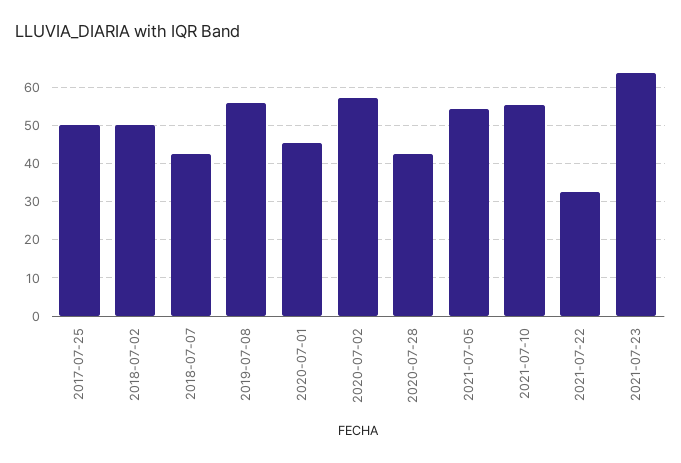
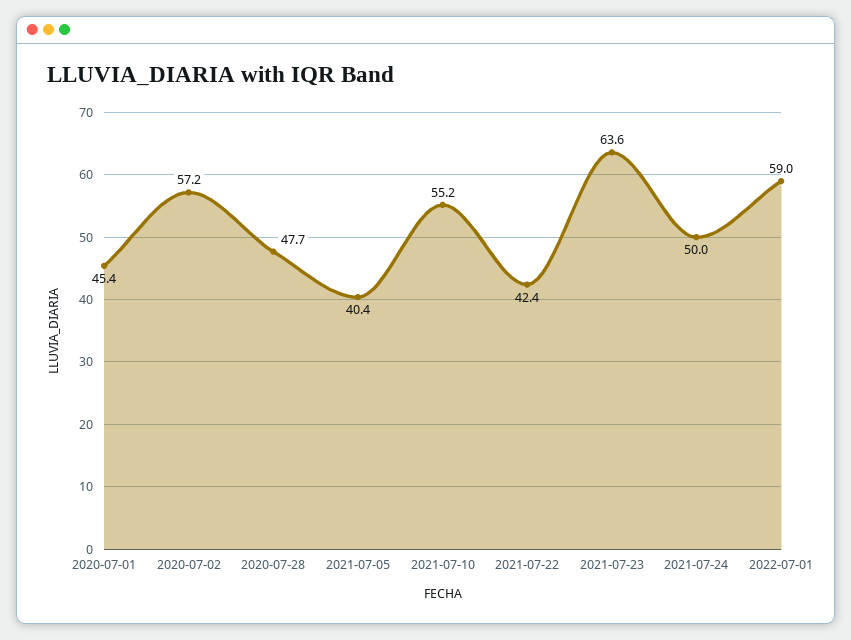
2017-07-25: 50 -> none
2018-07-02: 50 -> none
2018-07-07: 42 -> none
2019-07-08: 56 -> none
2020-07-28: 42 -> 47.7
2021-07-05: 54 -> 40.4
2021-07-22: 32 -> 42.4
2021-07-24: none -> 50
2022-07-01: none -> 59

